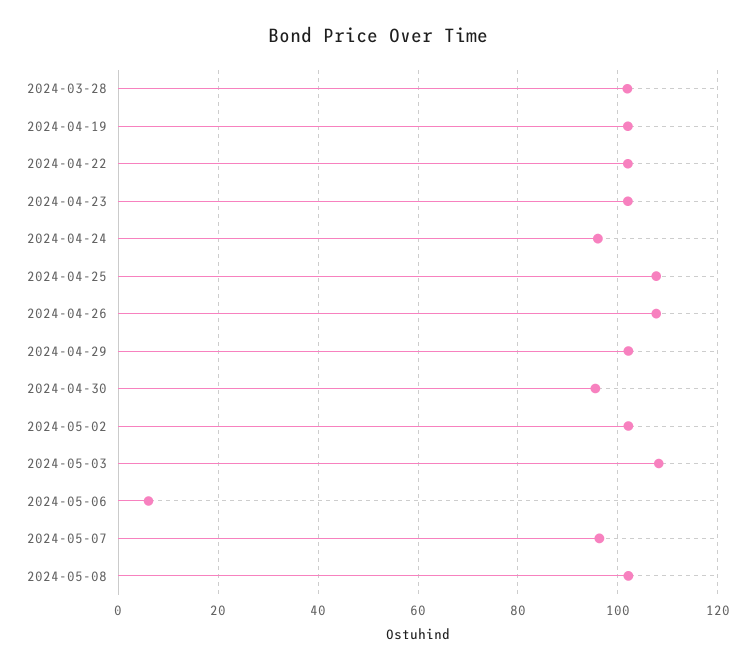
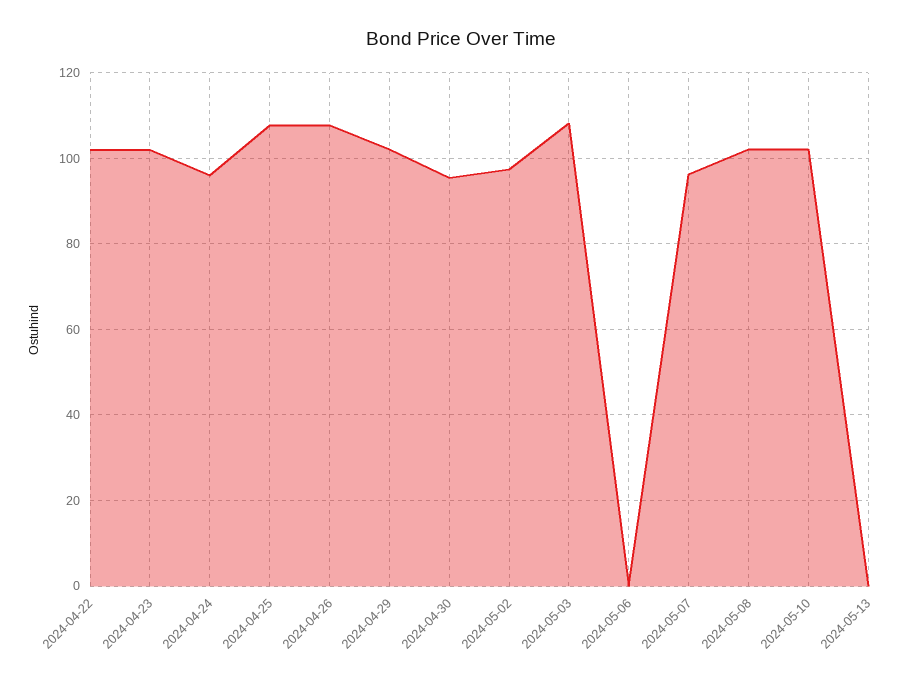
2024-03-28: 102 -> none
2024-04-19: 102 -> none
2024-05-02: 102 -> 98
2024-05-06: 6 -> 0
2024-05-10: none -> 102
2024-05-13: none -> 0

